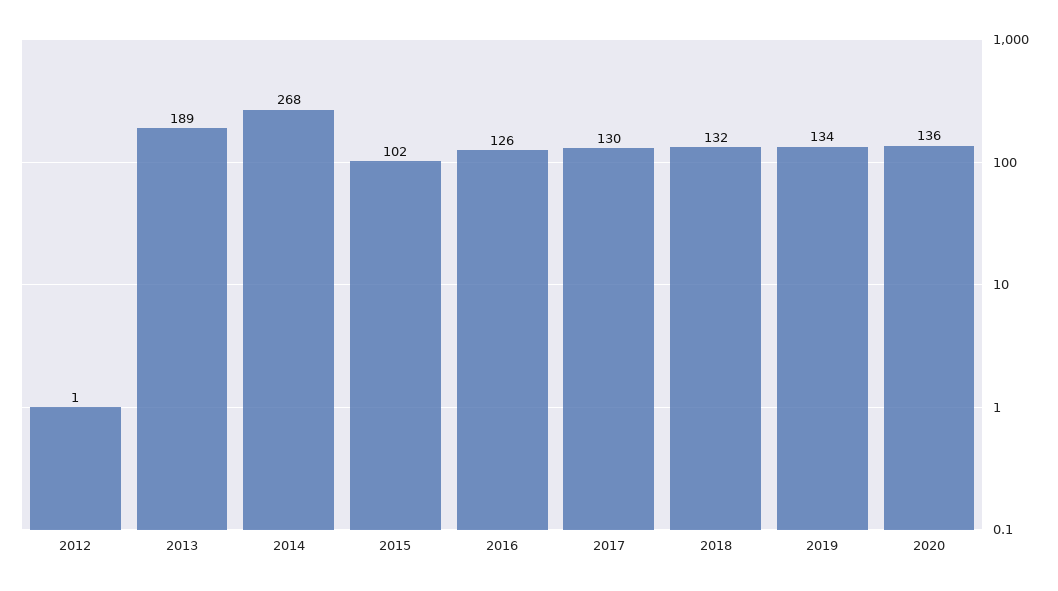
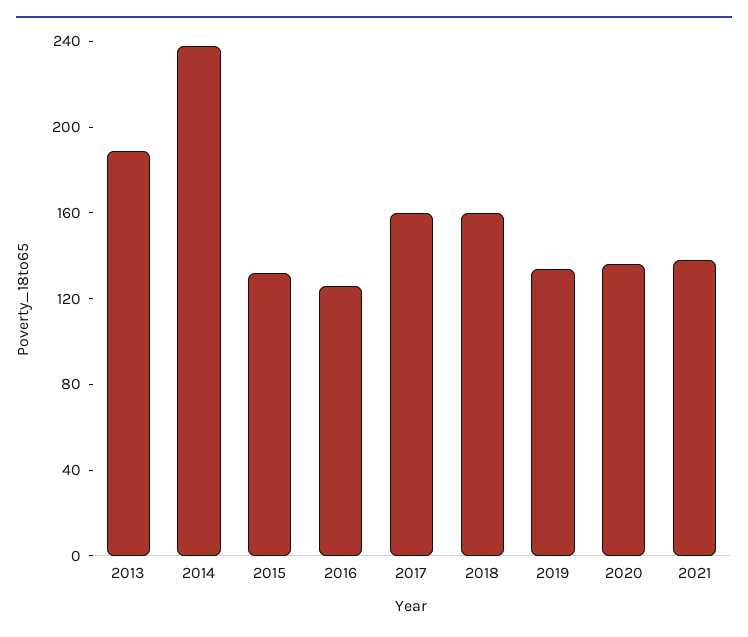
2012: 1 -> none
2014: 268 -> 240
2015: 102 -> 130
2017: 130 -> 160
2018: 132 -> 160
2021: none -> 140

